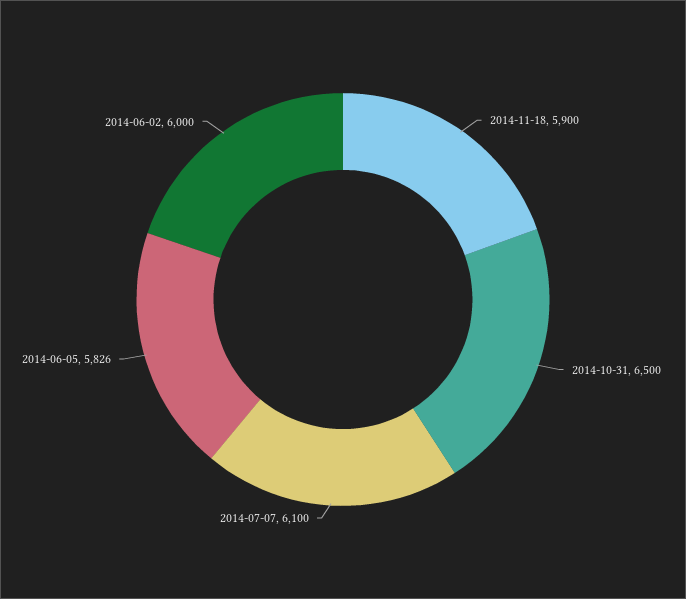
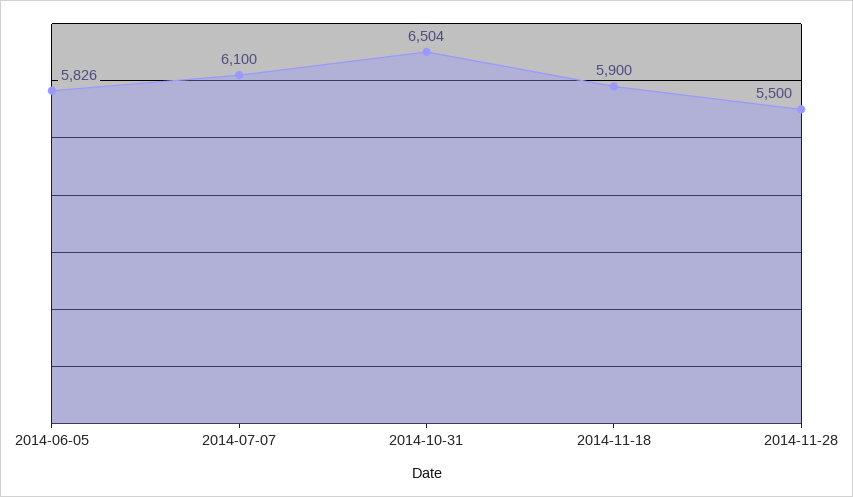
2014-10-31: 6500 -> 6504
2014-06-02: 6000 -> none
2014-11-28: none -> 5500

